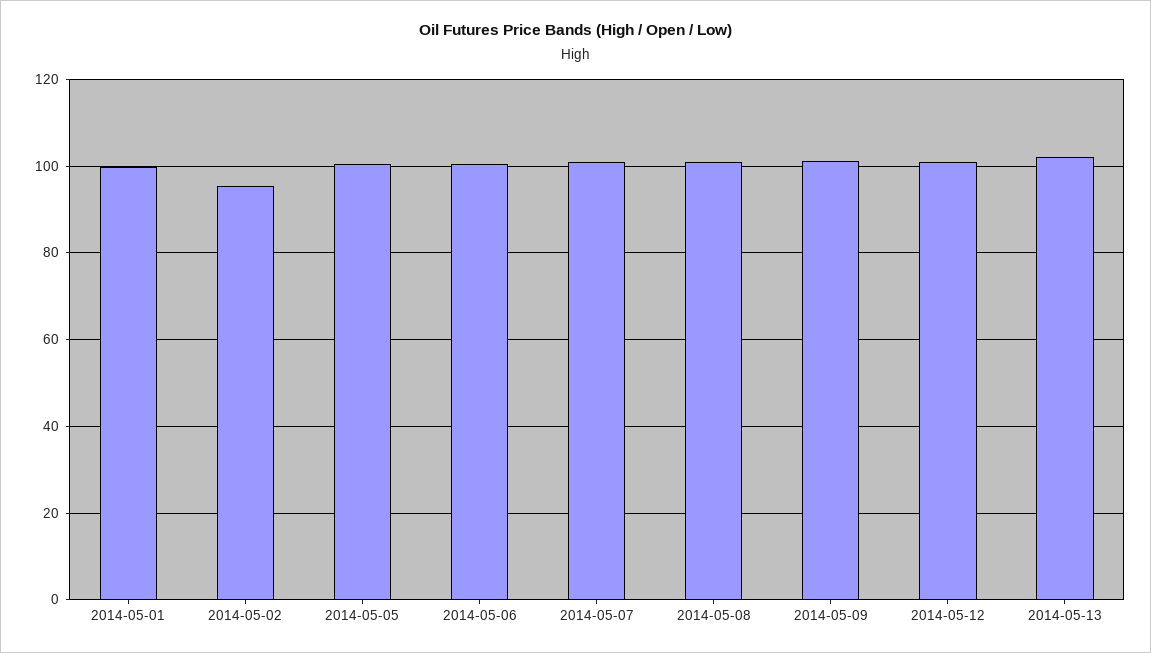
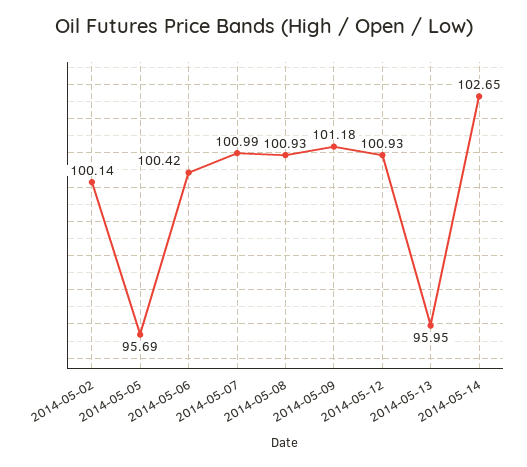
2014-05-01: 100 -> none
2014-05-02: 96 -> 100.14
2014-05-05: 100 -> 95.69
2014-05-13: 102 -> 95.95
2014-05-14: none -> 102.65

